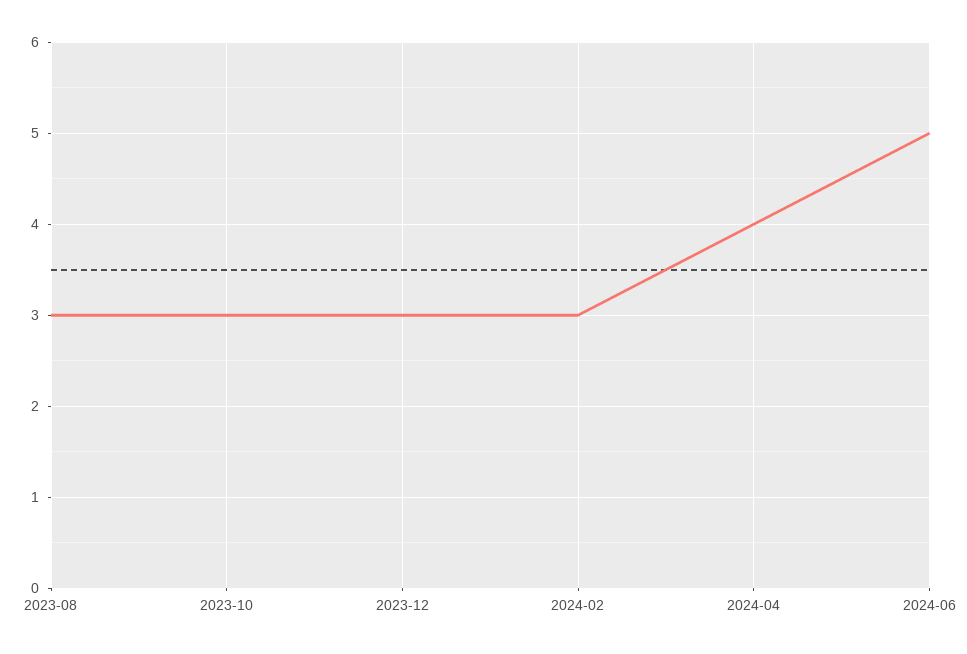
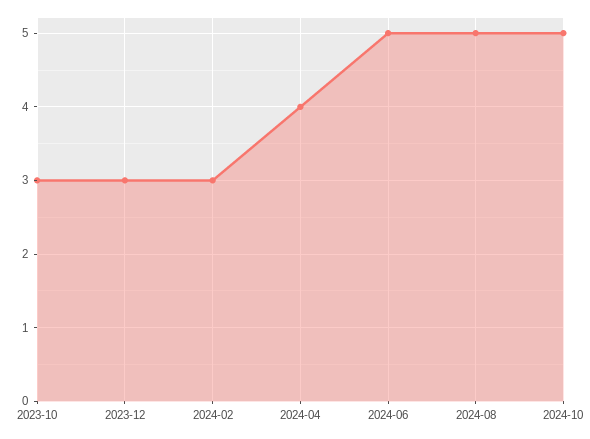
2023-08: 3 -> none
2024-08: none -> 5
2024-10: none -> 5

